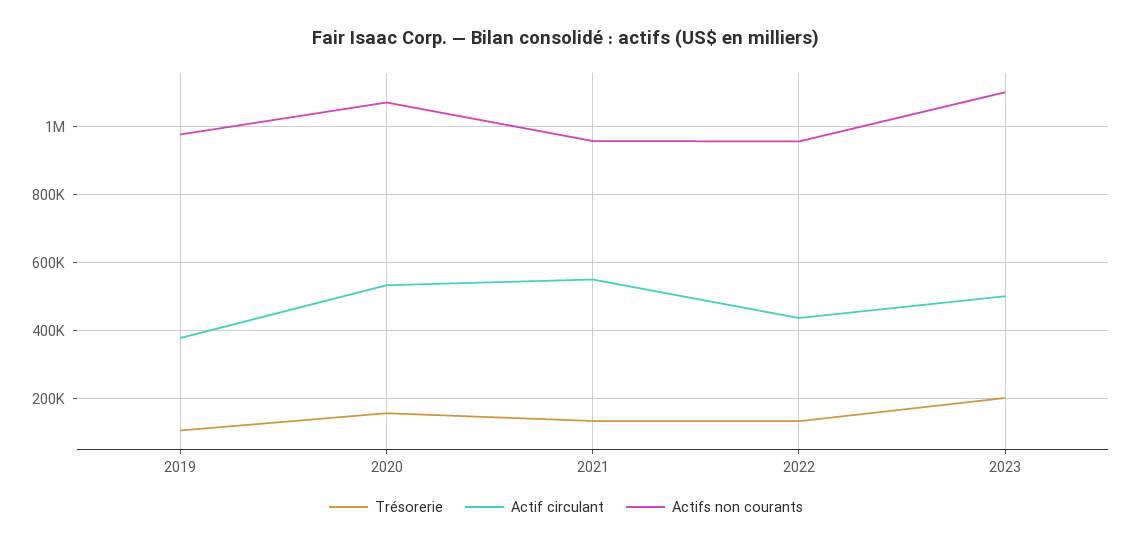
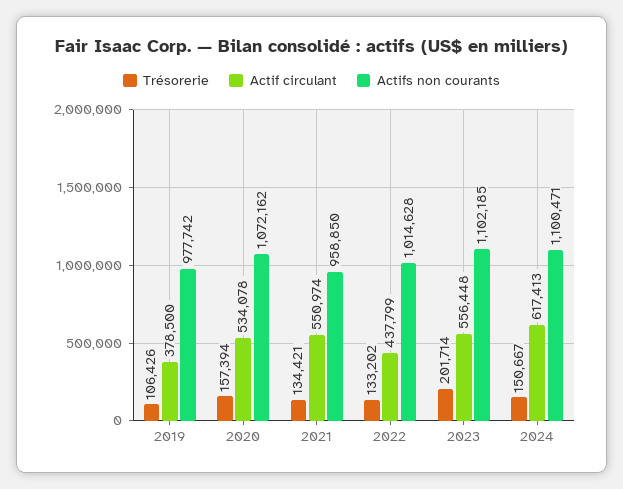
Actifs non courants, 2022: 960000 -> 1014628
Actif circulant, 2023: 500000 -> 556448
Trésorerie, 2024: none -> 150667
Actif circulant, 2024: none -> 617413
Actifs non courants, 2024: none -> 1100471

